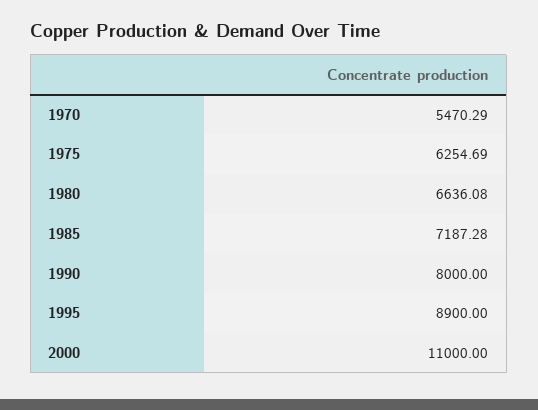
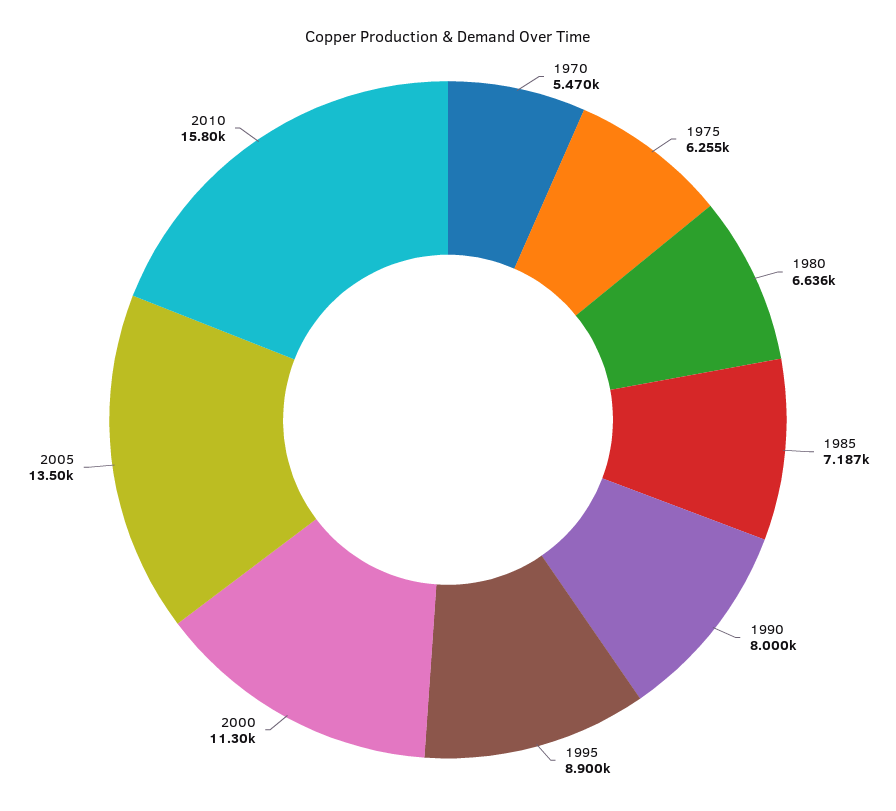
2000: 11000 -> 11300
2005: none -> 13500
2010: none -> 15800

